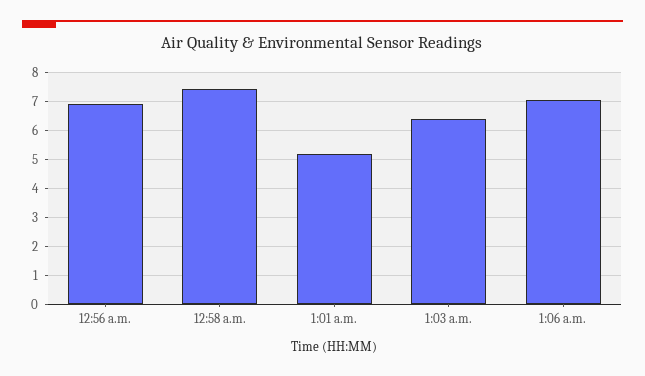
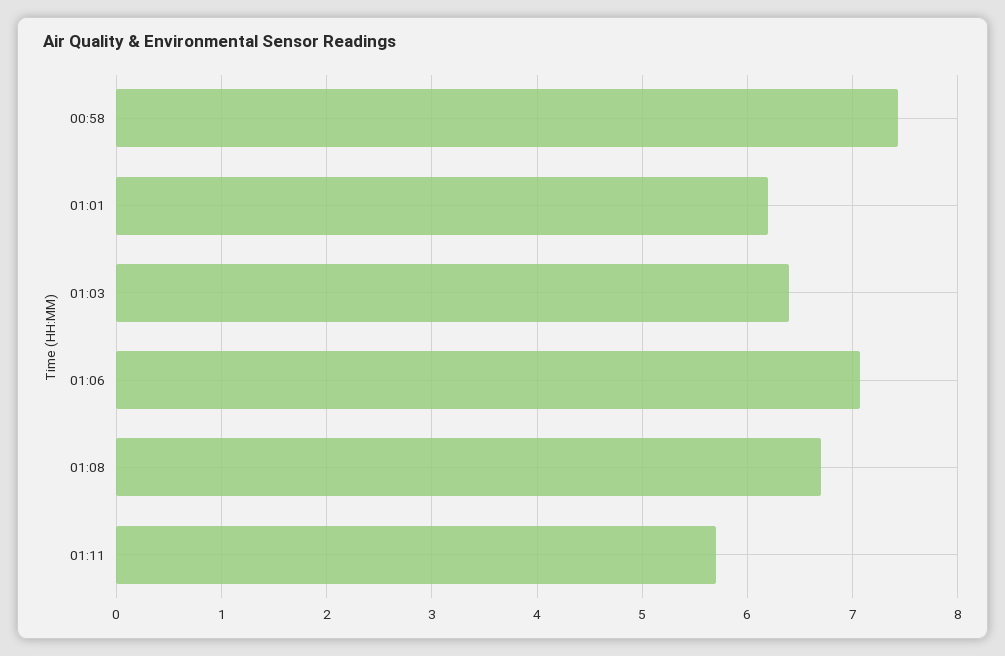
12:56 a.m.: 7 -> none
1:01 a.m.: 5.25 -> 6.2
01:08: none -> 6.7
01:11: none -> 5.7

